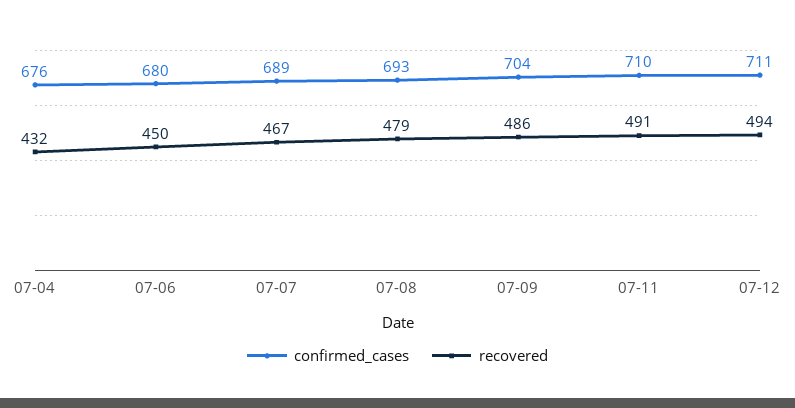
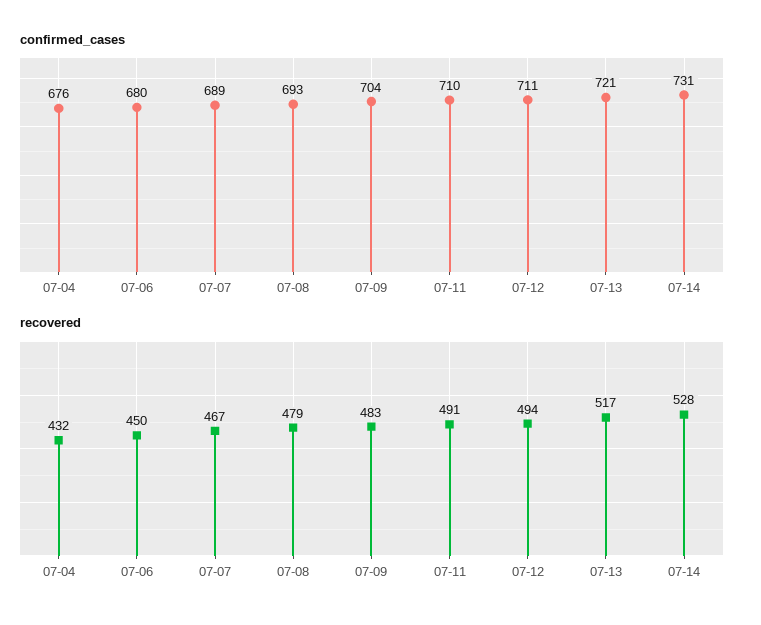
recovered, 07-09: 486 -> 483
confirmed_cases, 07-13: none -> 721
confirmed_cases, 07-14: none -> 731
recovered, 07-13: none -> 517
recovered, 07-14: none -> 528

